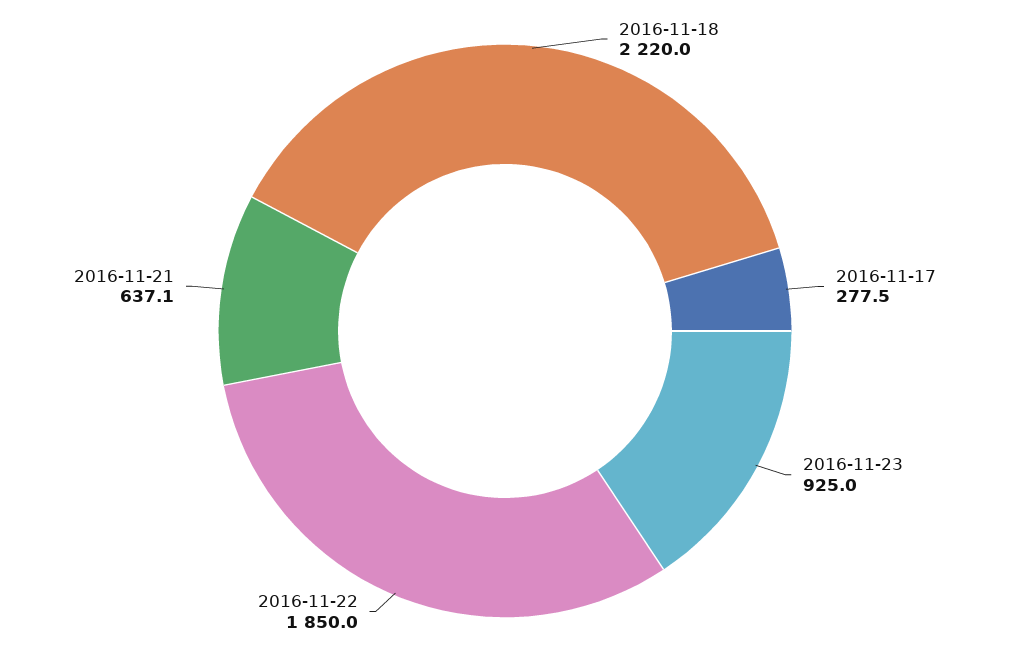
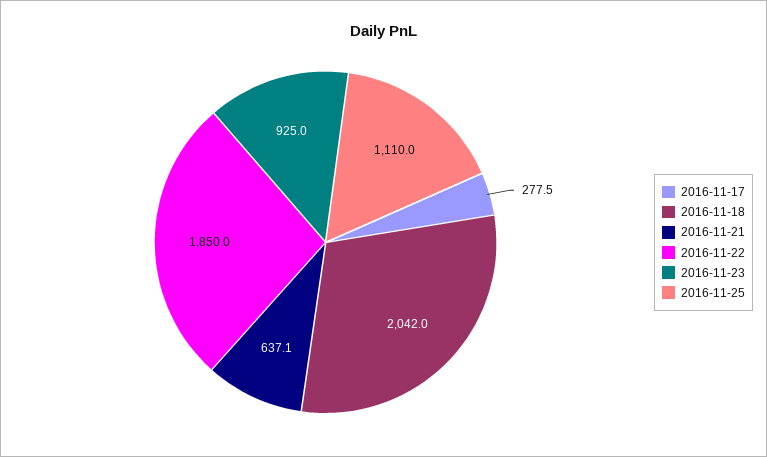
2016-11-18: 2220 -> 2042
2016-11-25: none -> 1110

